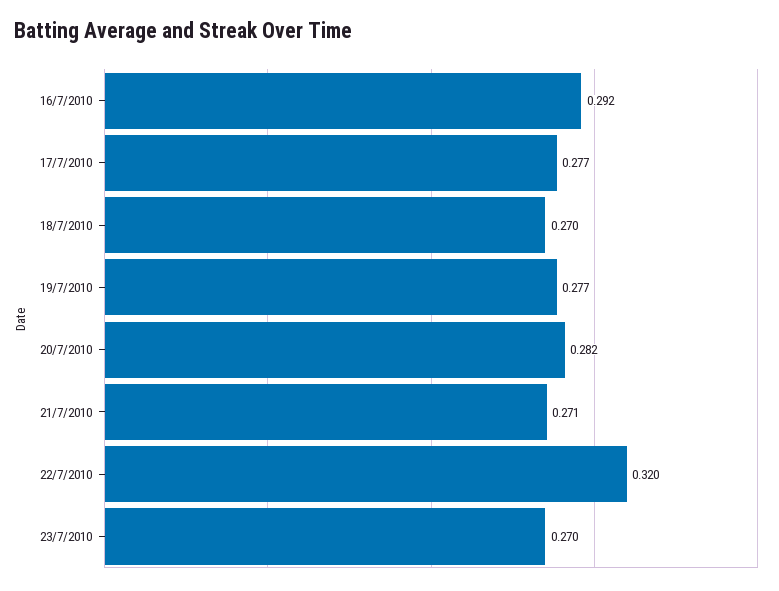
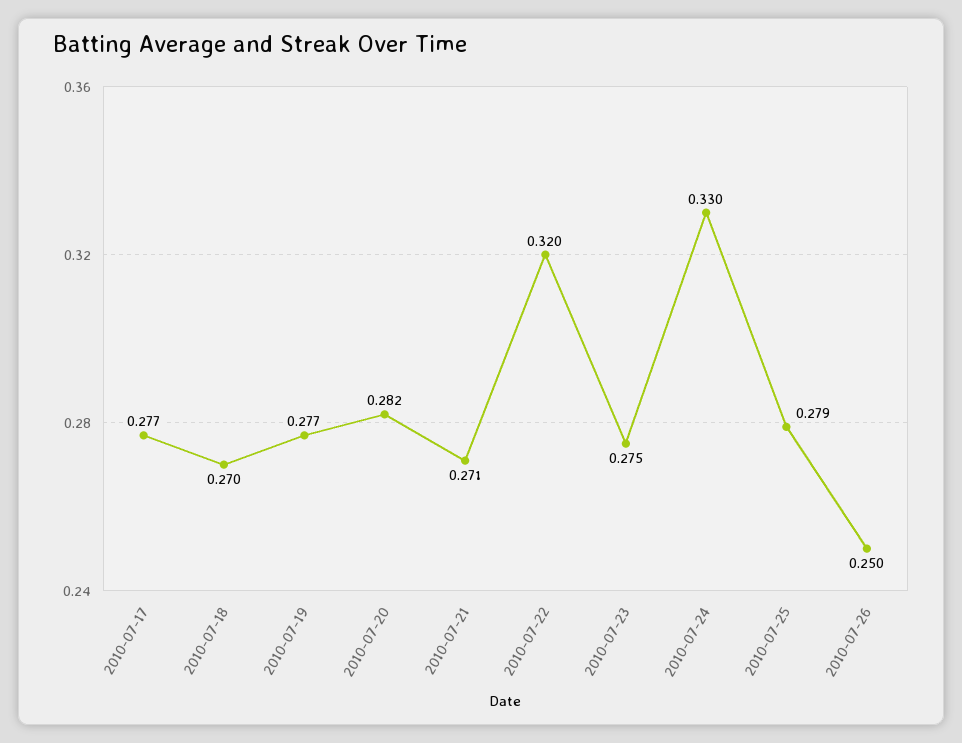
16/7/2010: 0.292 -> none
23/7/2010: 0.27 -> 0.275
2010-07-24: none -> 0.33
2010-07-25: none -> 0.279
2010-07-26: none -> 0.25

